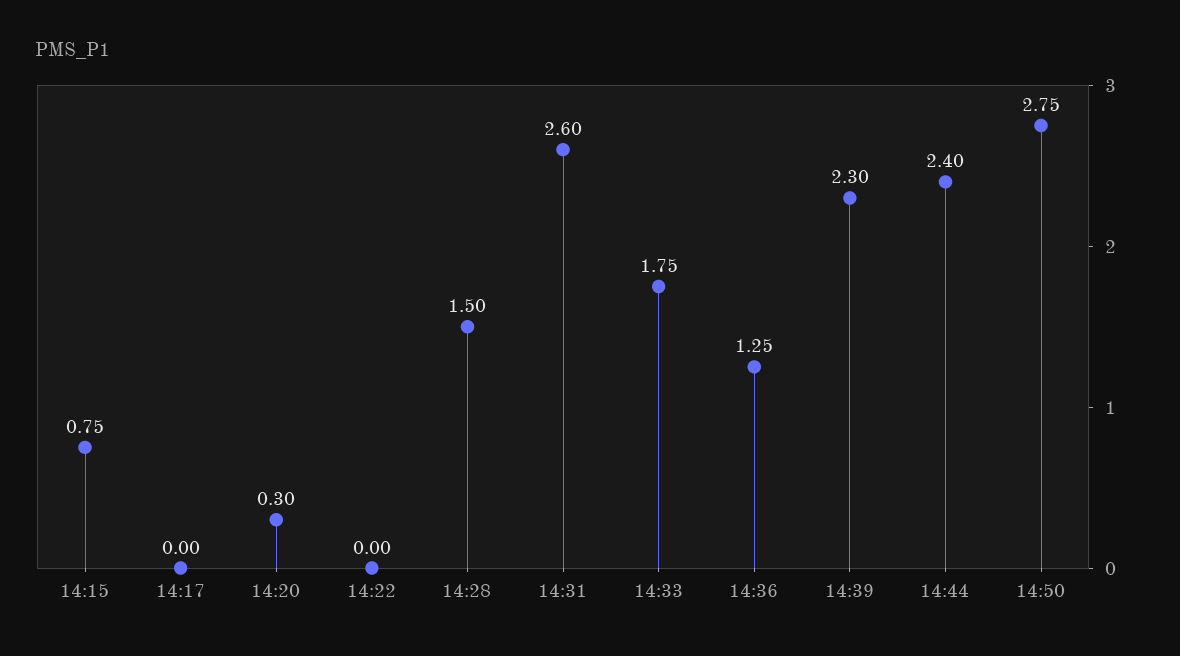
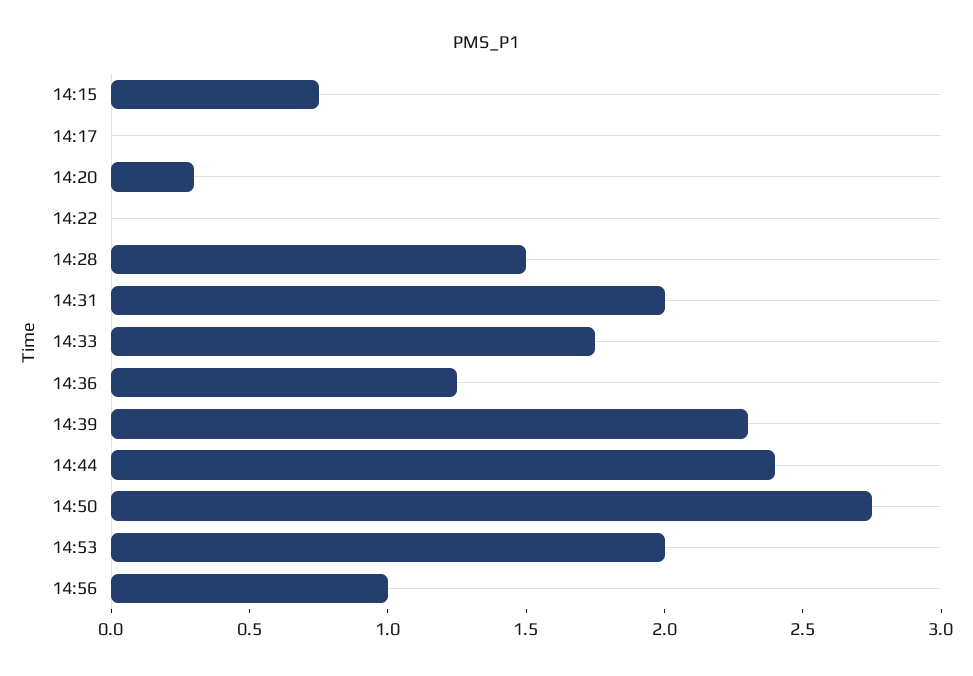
14:31: 2.6 -> 2
14:53: none -> 2
14:56: none -> 1

